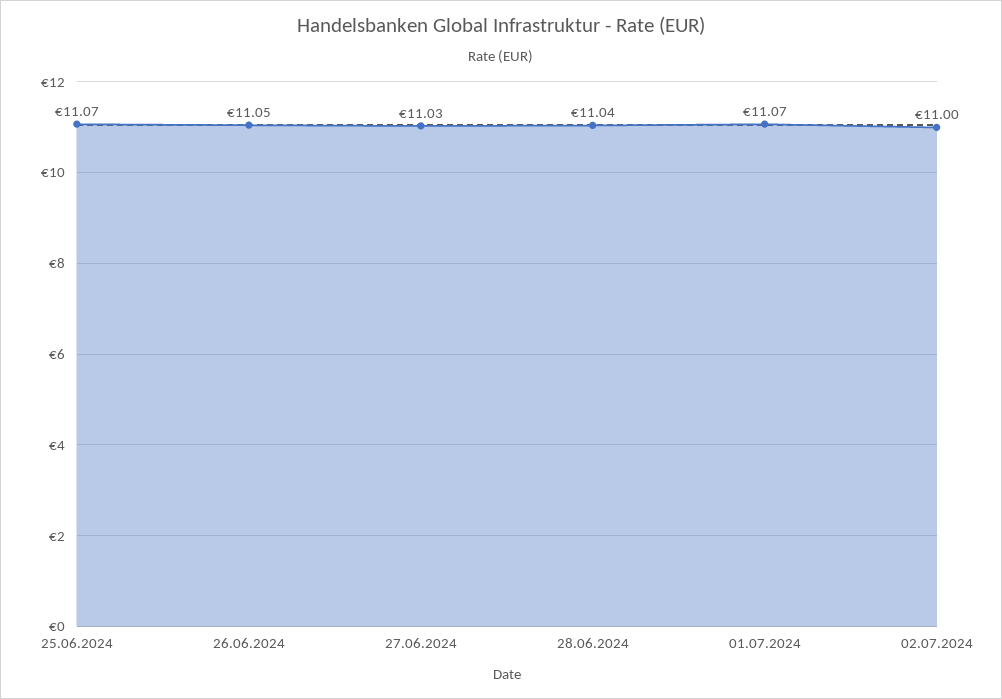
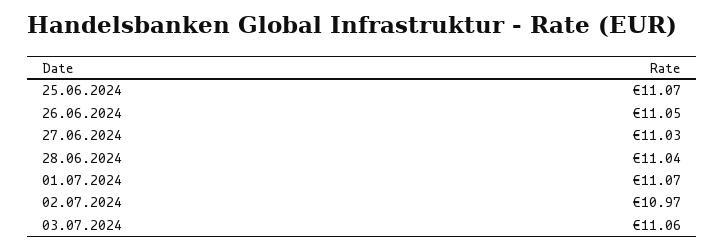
02.07.2024: 11 -> 10.97
03.07.2024: none -> 11.06

